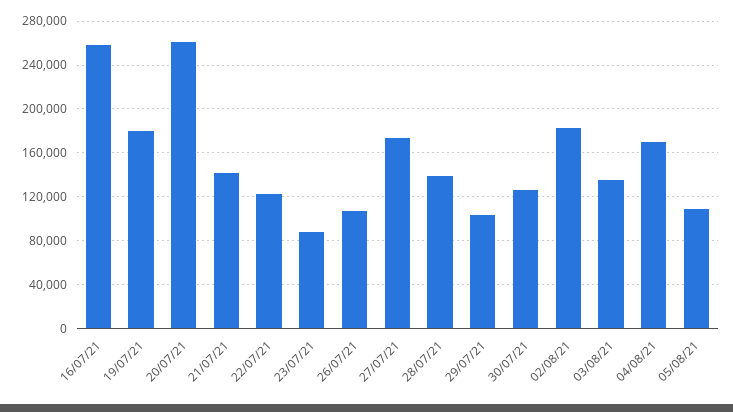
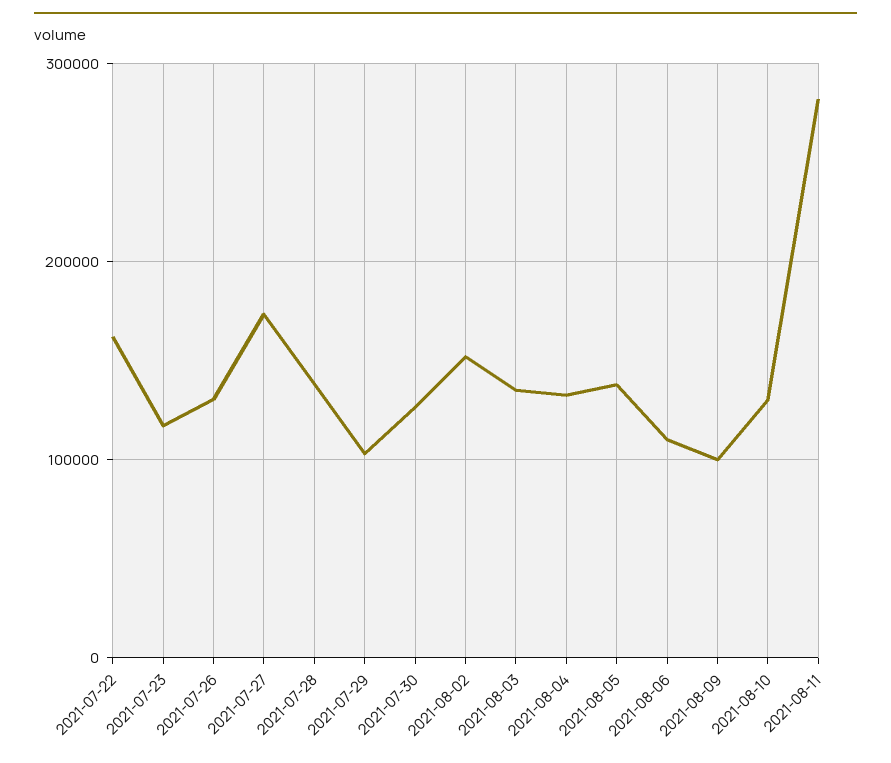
16/07/21: 260000 -> none
19/07/21: 180000 -> none
20/07/21: 260000 -> none
21/07/21: 140000 -> none
22/07/21: 120000 -> 160000
23/07/21: 90000 -> 120000
26/07/21: 110000 -> 130000
02/08/21: 180000 -> 150000
04/08/21: 170000 -> 130000
05/08/21: 110000 -> 140000
2021-08-06: none -> 110000
2021-08-09: none -> 100000
2021-08-10: none -> 130000
2021-08-11: none -> 280000

